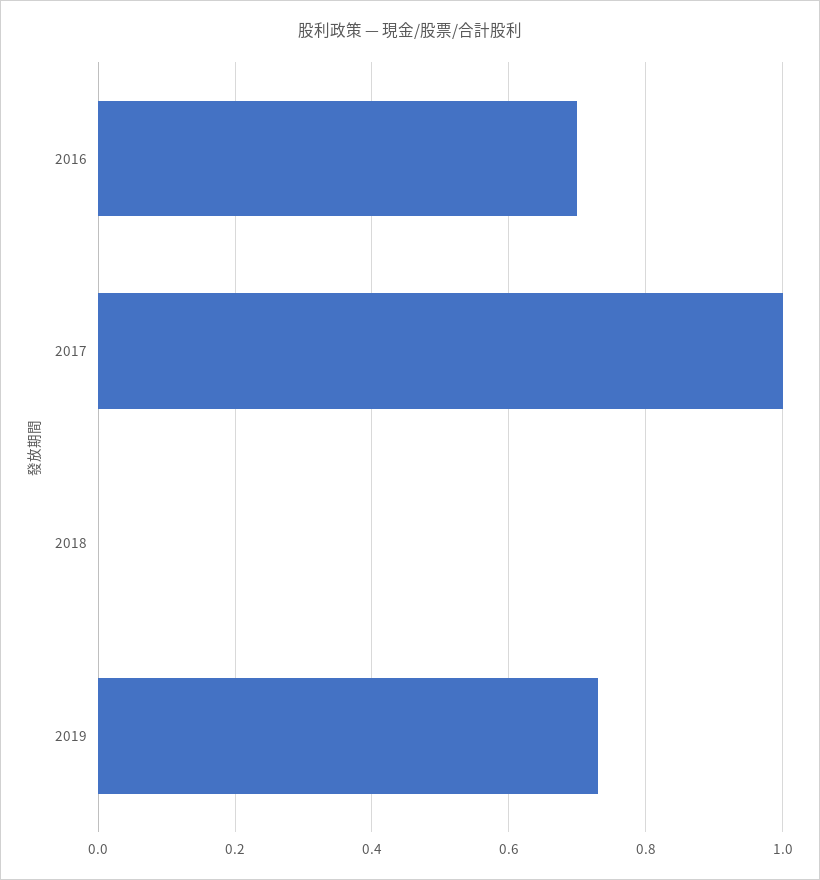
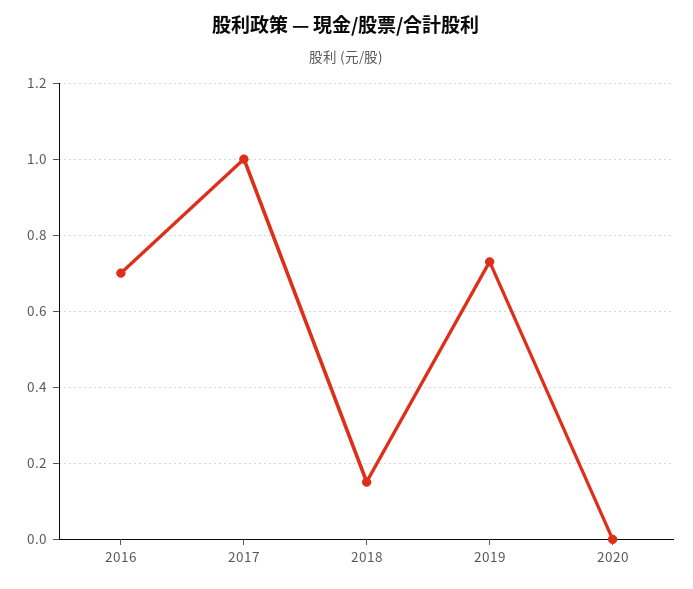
2018: 0 -> 0.15
2020: none -> 0

